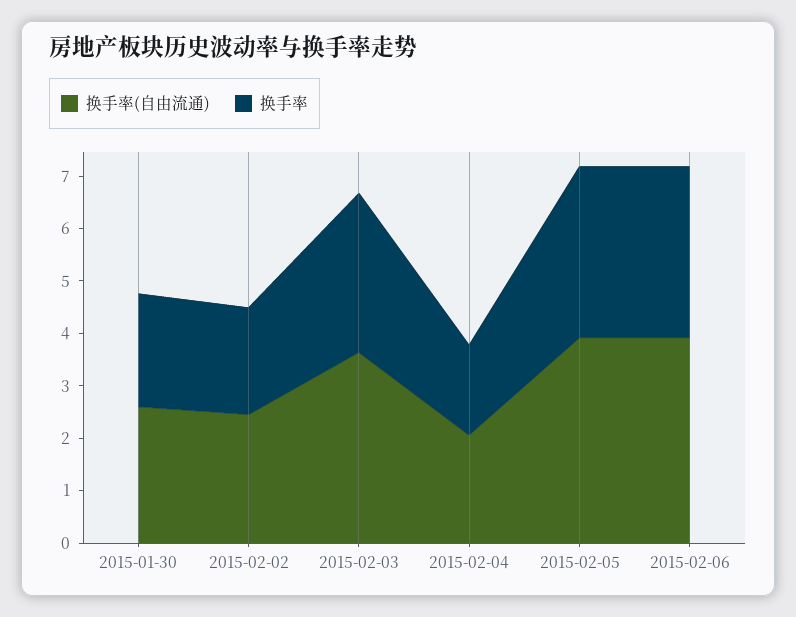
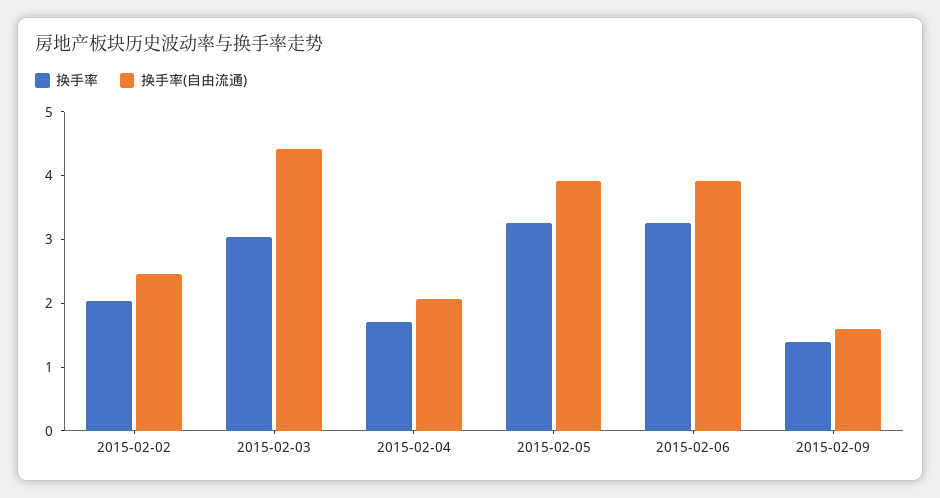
换手率(自由流通), 2015-01-30: 2.6 -> none
换手率, 2015-01-30: 2.2 -> none
换手率(自由流通), 2015-02-03: 3.6 -> 4.4
换手率, 2015-02-09: none -> 1.4
换手率(自由流通), 2015-02-09: none -> 1.6

